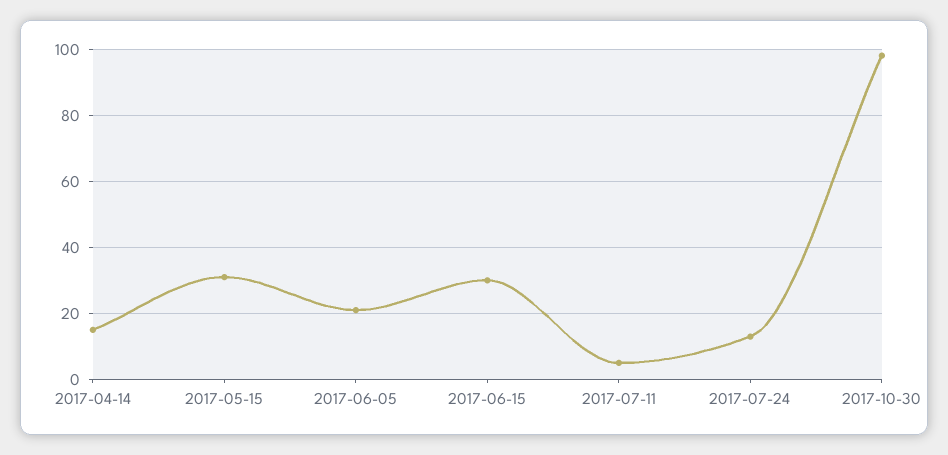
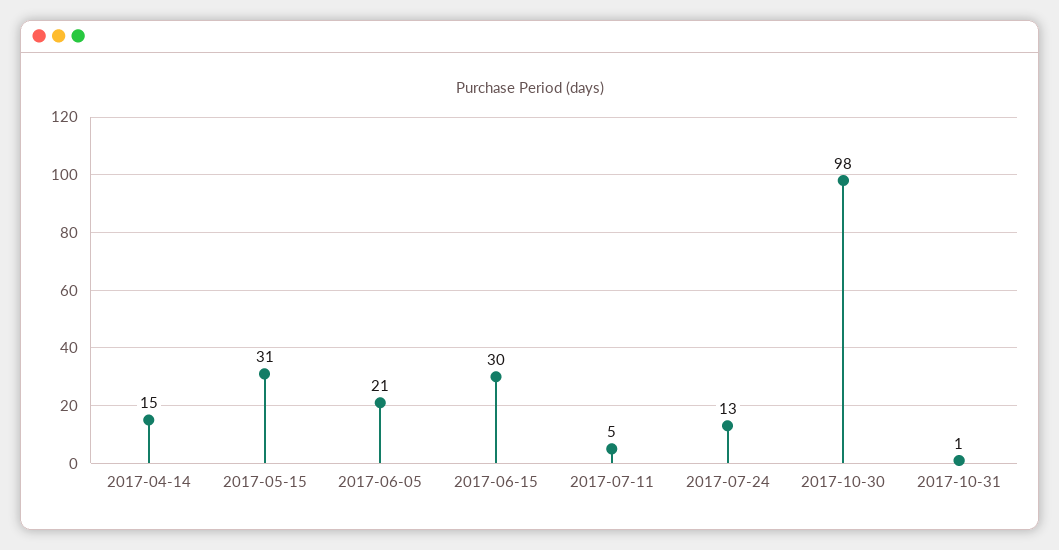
2017-10-31: none -> 1

